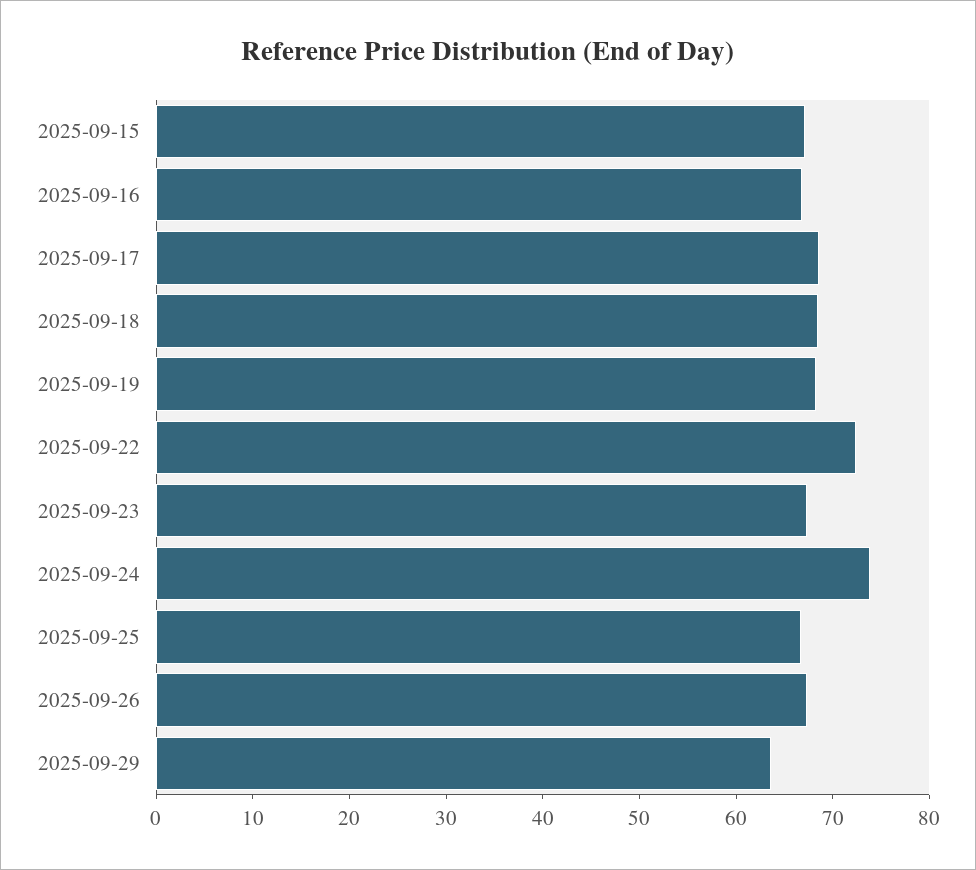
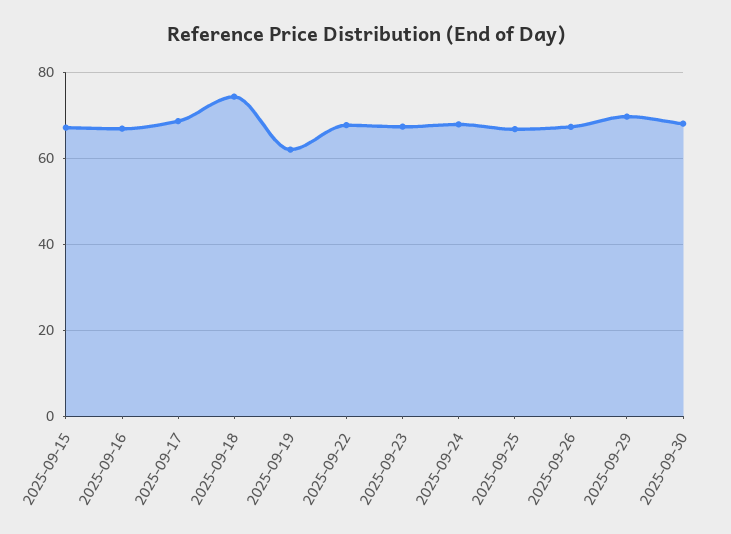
2025-09-18: 68 -> 74
2025-09-19: 68 -> 62
2025-09-22: 72 -> 68
2025-09-24: 74 -> 68
2025-09-29: 64 -> 70
2025-09-30: none -> 68

